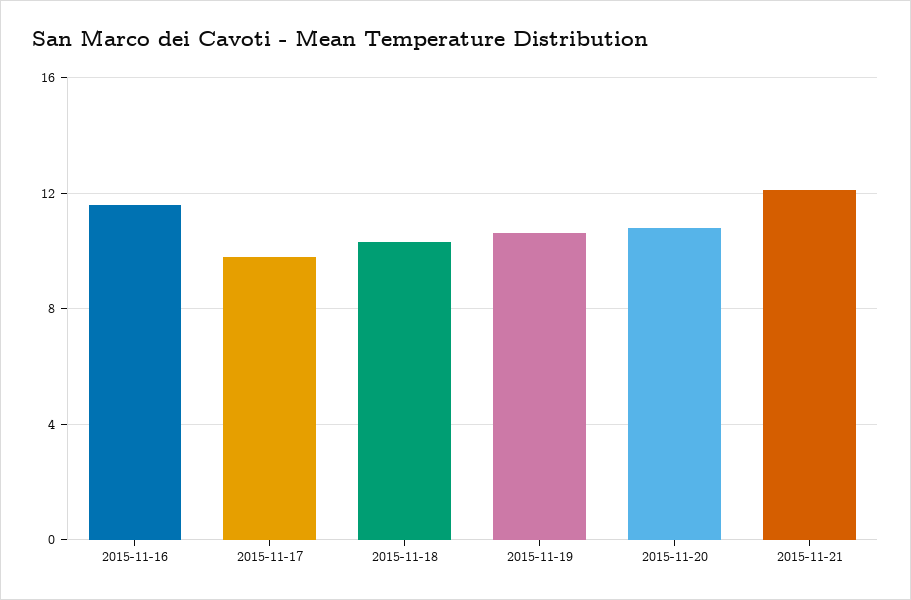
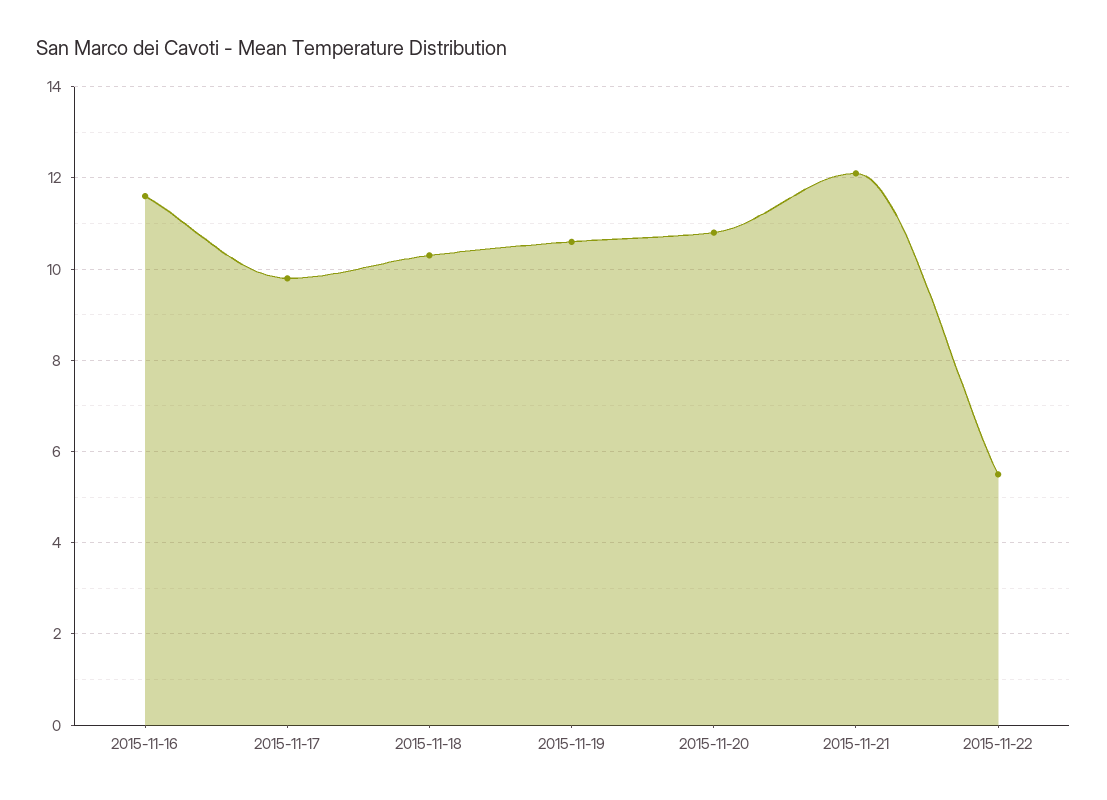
2015-11-22: none -> 5.5

